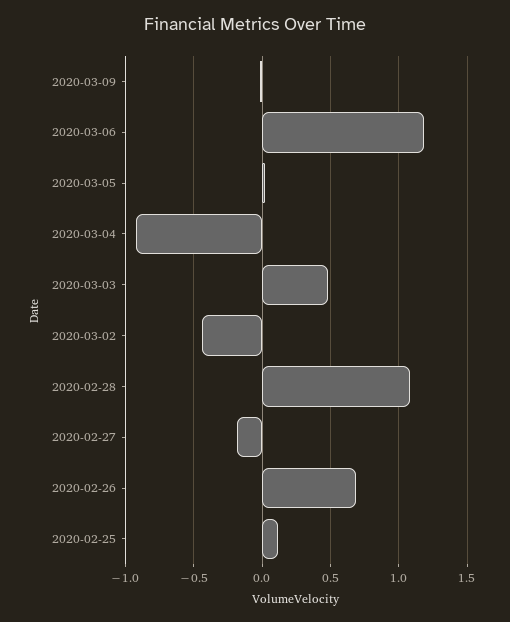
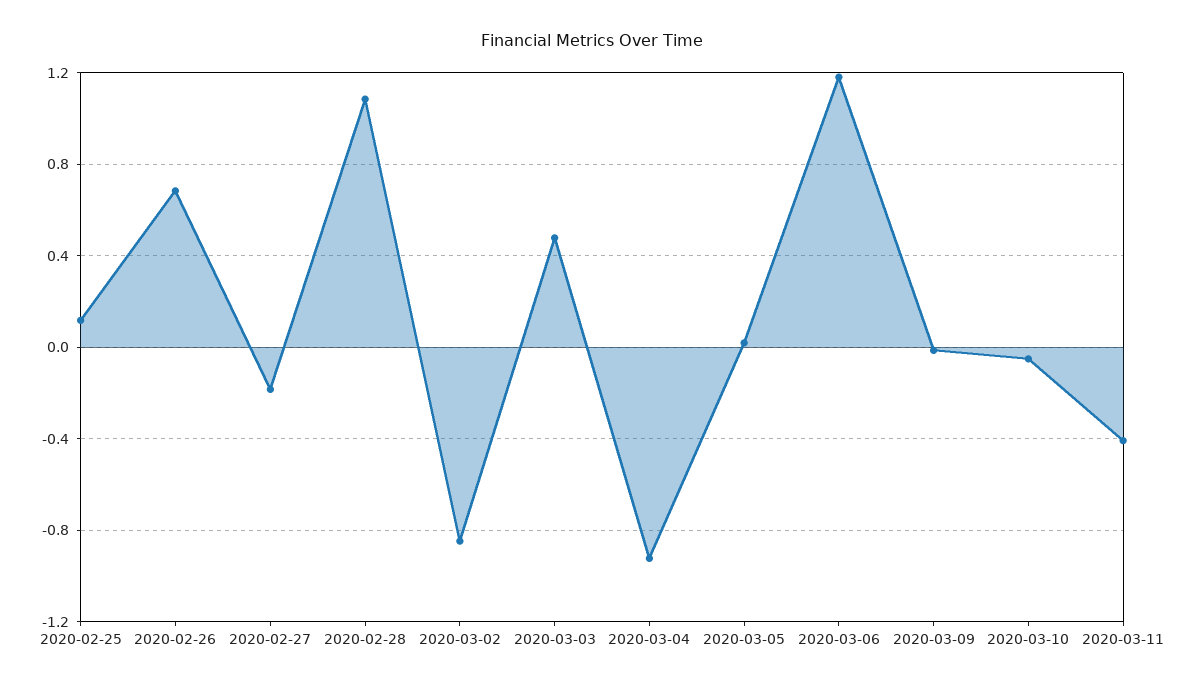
2020-03-02: -0.45 -> -0.85
2020-03-10: none -> -0.05
2020-03-11: none -> -0.4

